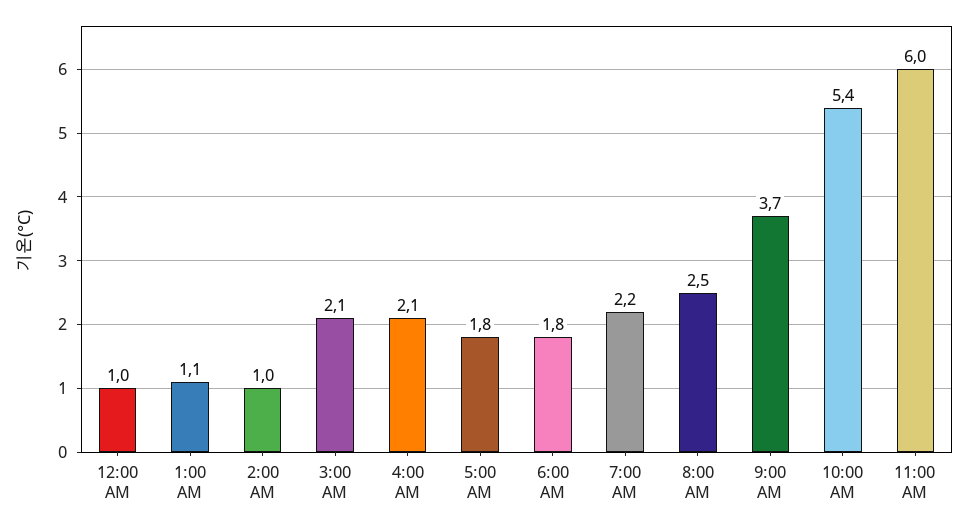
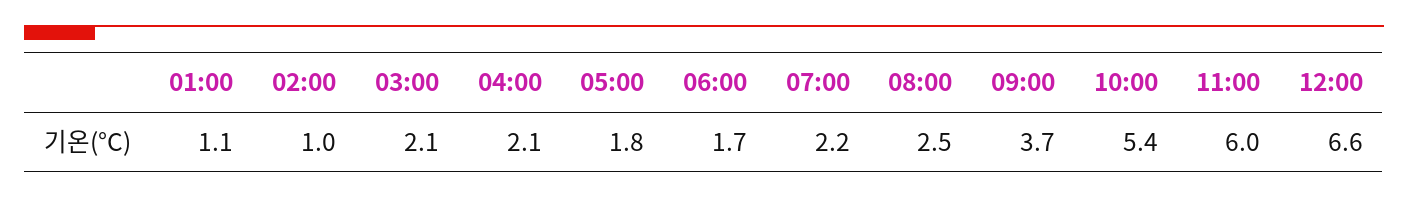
12:00 AM: 1 -> none
6:00 AM: 1.8 -> 1.7
12:00: none -> 6.6

